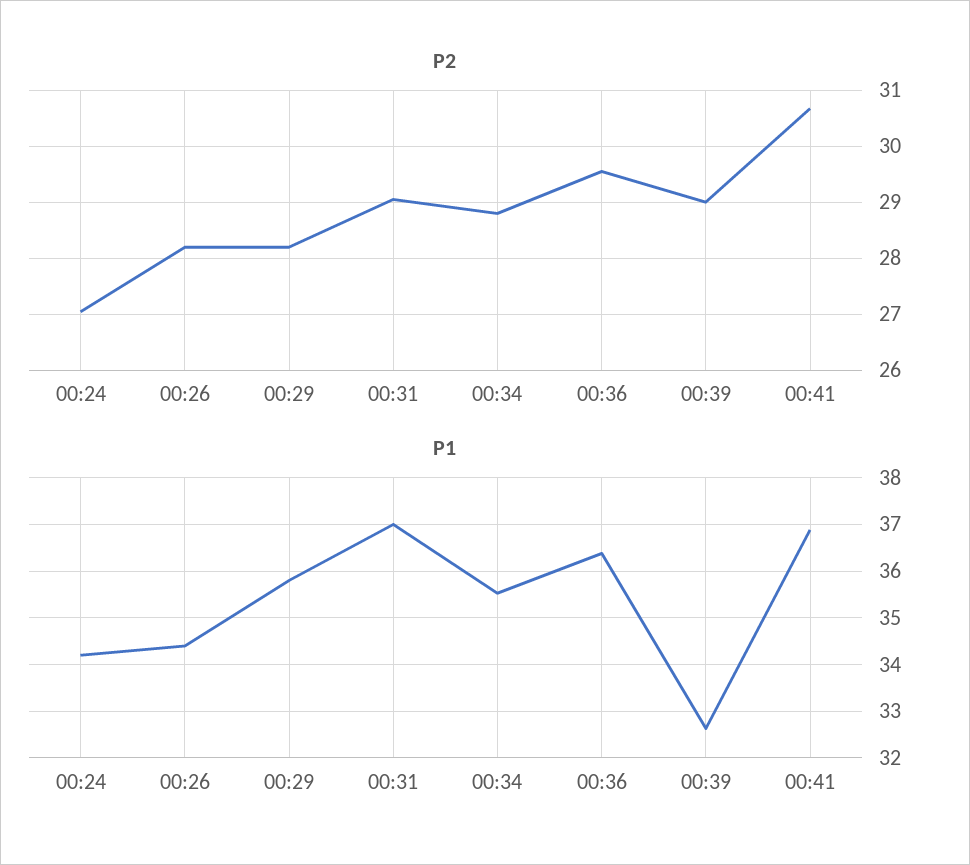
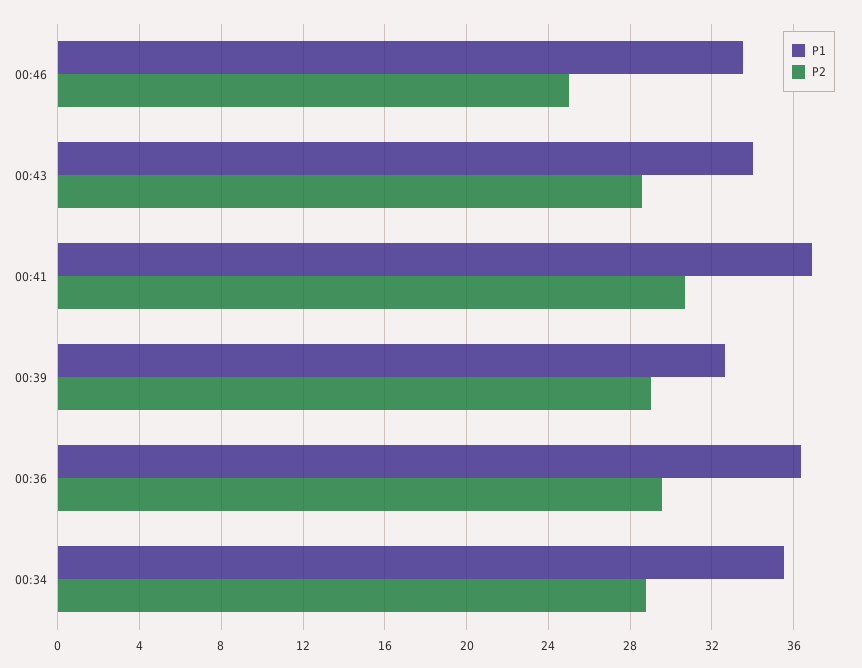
P2, 00:24: 27 -> none
P2, 00:26: 28.2 -> none
P2, 00:29: 28.2 -> none
P2, 00:31: 29 -> none
P1, 00:24: 34.2 -> none
P1, 00:26: 34.4 -> none
P1, 00:29: 35.8 -> none
P1, 00:31: 37 -> none
P1, 00:46: none -> 33.5
P2, 00:46: none -> 25
P1, 00:43: none -> 34
P2, 00:43: none -> 28.5

